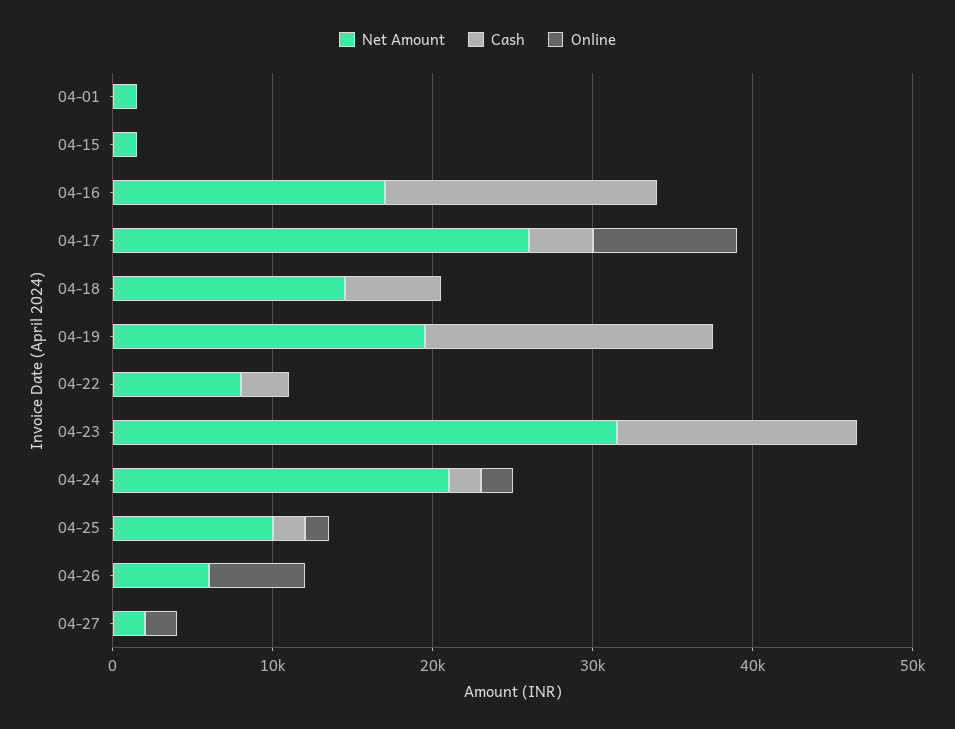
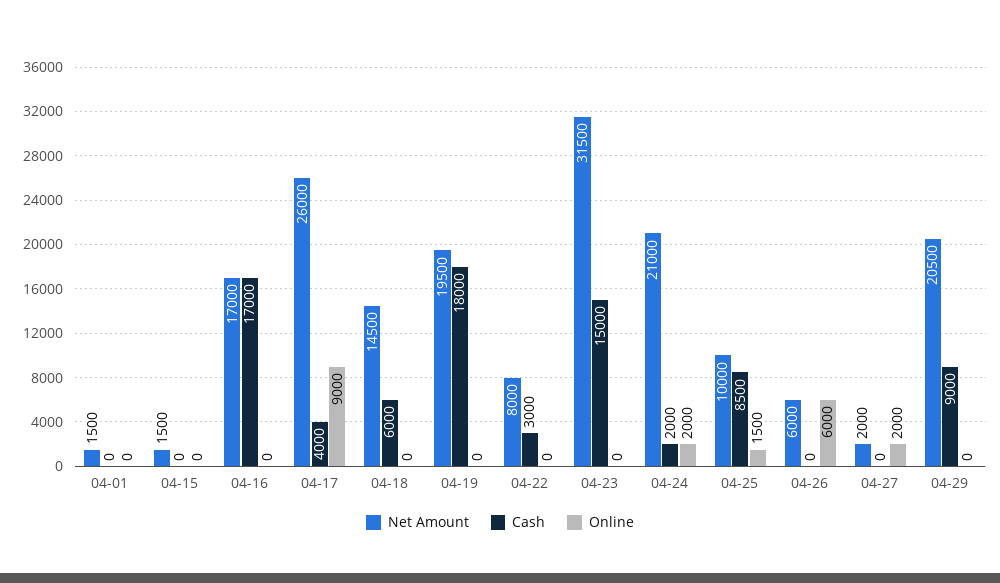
Cash, 04-25: 2000 -> 8500
Net Amount, 04-29: none -> 20500
Cash, 04-29: none -> 9000
Online, 04-29: none -> 0

